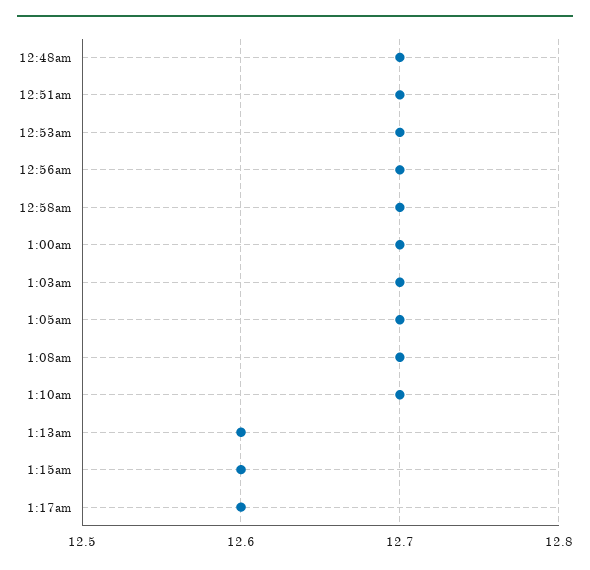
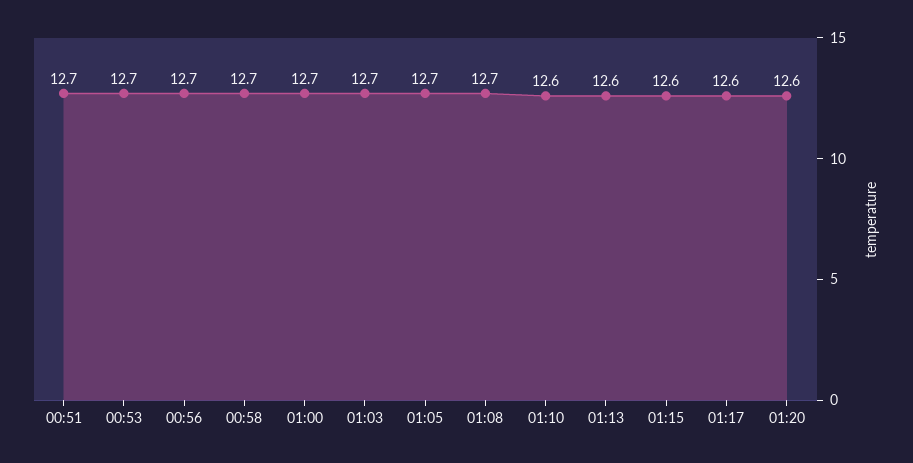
12:48am: 12.7 -> none
1:10am: 12.7 -> 12.6
01:20: none -> 12.6

